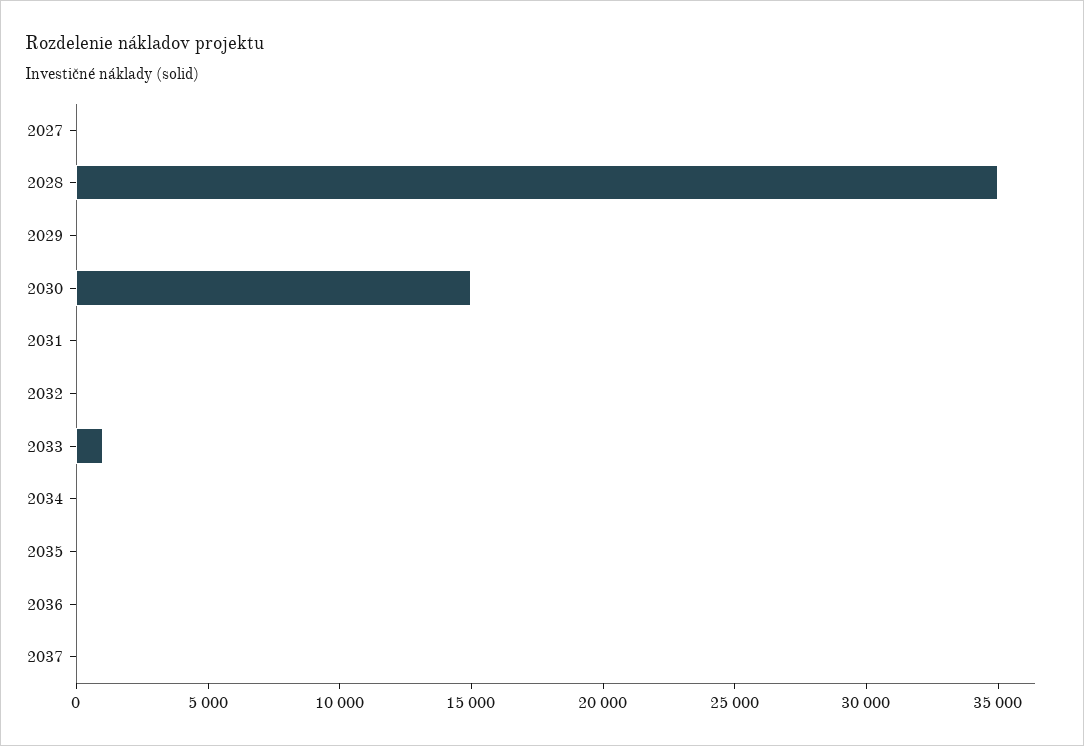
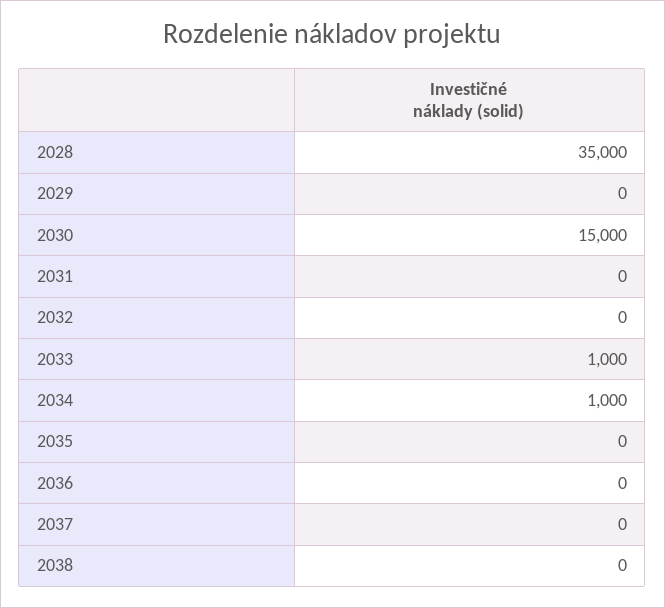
2027: 0 -> none
2034: 0 -> 1000
2038: none -> 0

